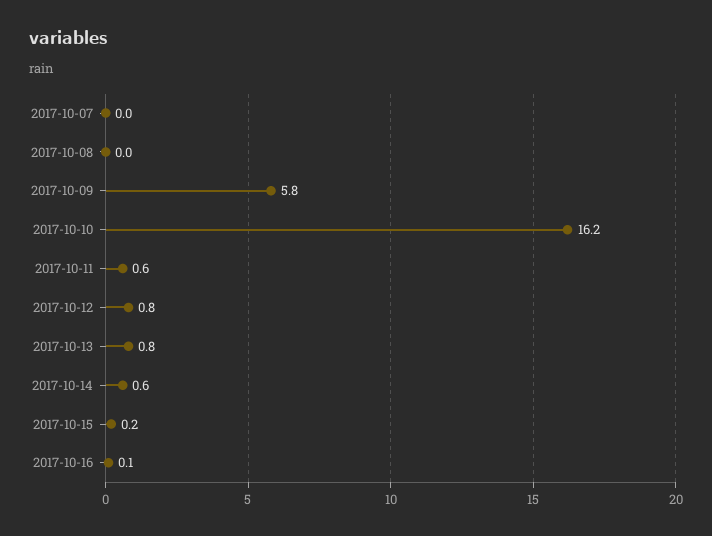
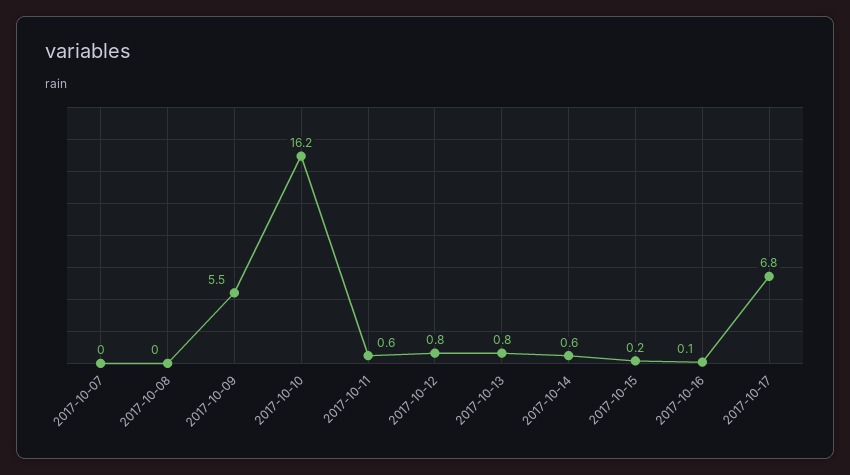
2017-10-09: 5.8 -> 5.5
2017-10-17: none -> 6.8

